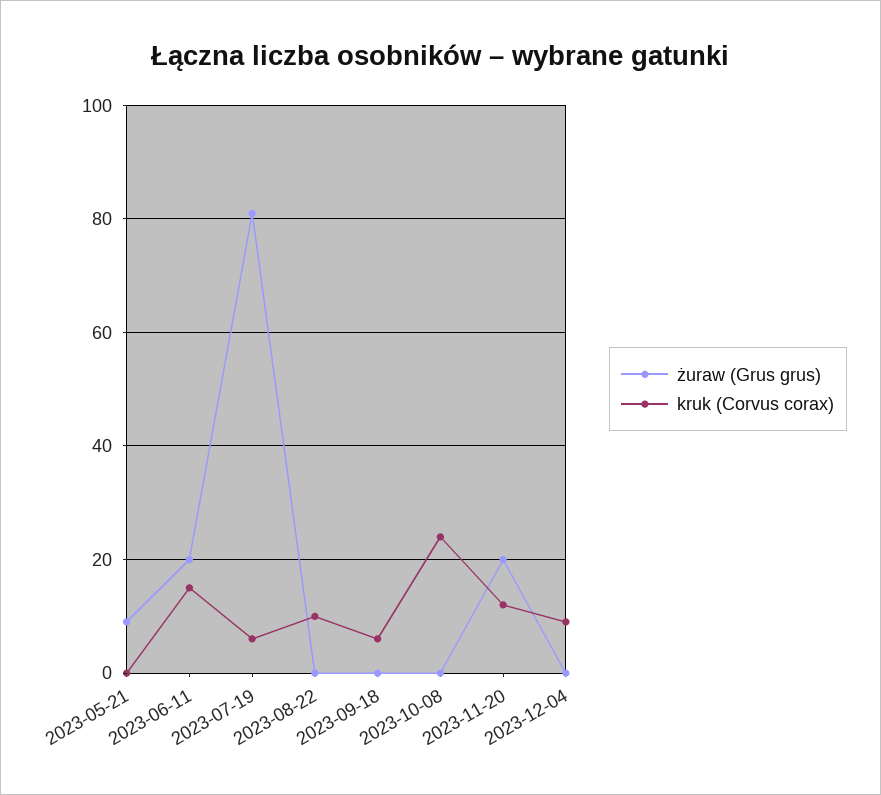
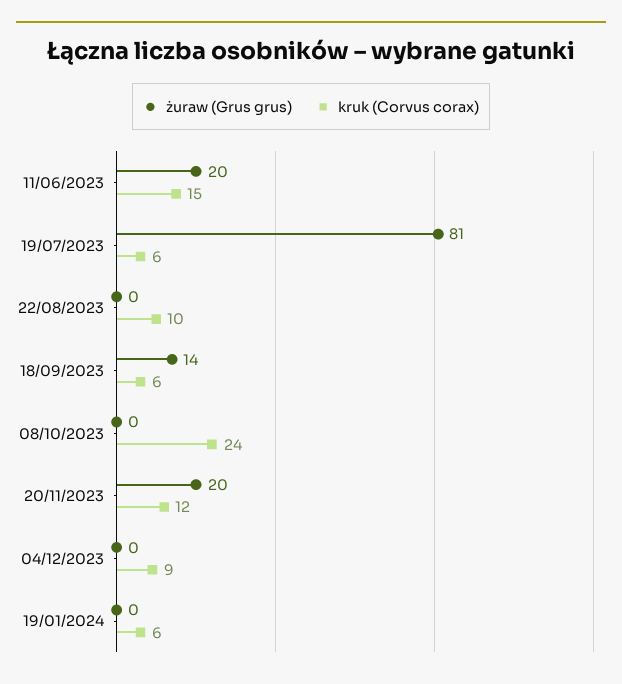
żuraw (Grus grus), 2023-05-21: 10 -> none
kruk (Corvus corax), 2023-05-21: 0 -> none
żuraw (Grus grus), 2023-09-18: 0 -> 14
żuraw (Grus grus), 19/01/2024: none -> 0
kruk (Corvus corax), 19/01/2024: none -> 6

